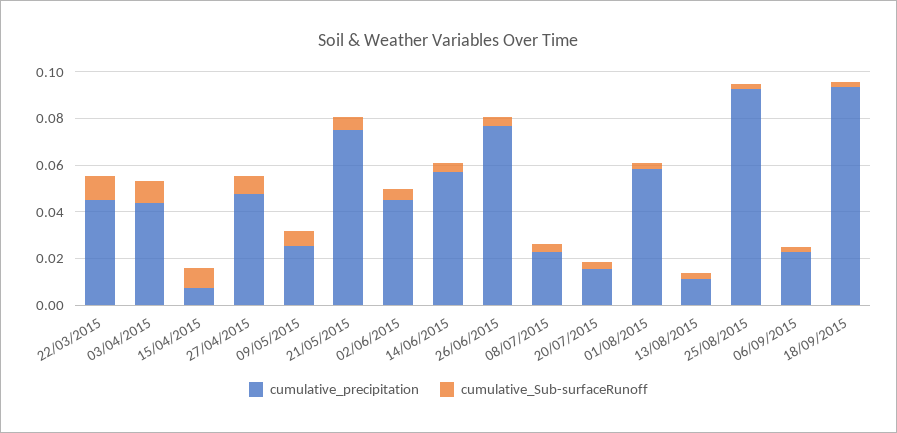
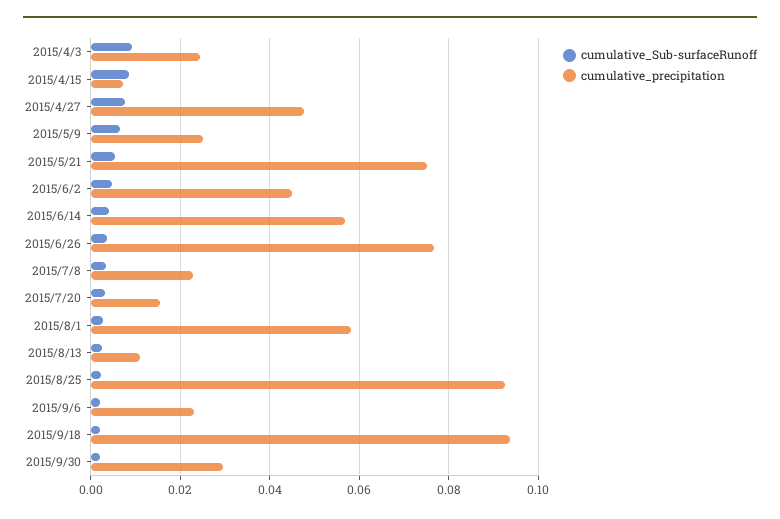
cumulative_precipitation, 22/03/2015: 0.045 -> none
cumulative_Sub-surfaceRunoff, 22/03/2015: 0.01 -> none
cumulative_precipitation, 03/04/2015: 0.045 -> 0.024
cumulative_Sub-surfaceRunoff, 2015/9/30: none -> 0.002
cumulative_precipitation, 2015/9/30: none -> 0.03

